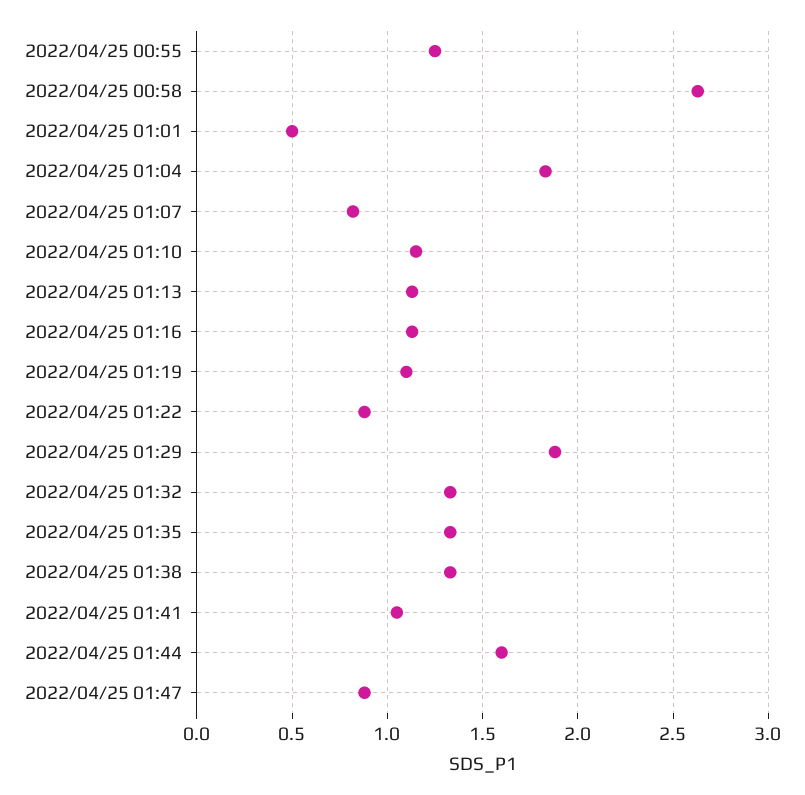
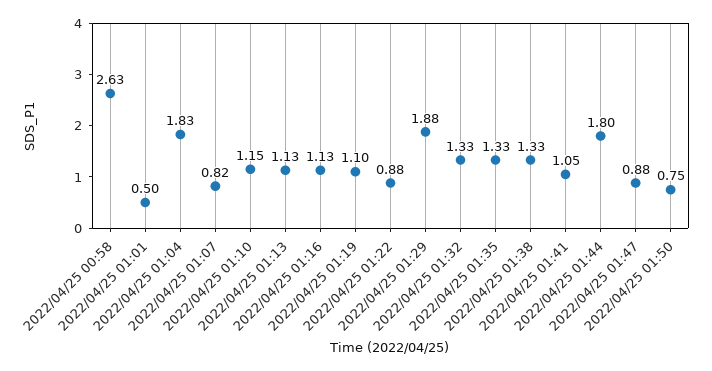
2022/04/25 00:55: 1.25 -> none
2022/04/25 01:44: 1.6 -> 1.8
2022/04/25 01:50: none -> 0.75

